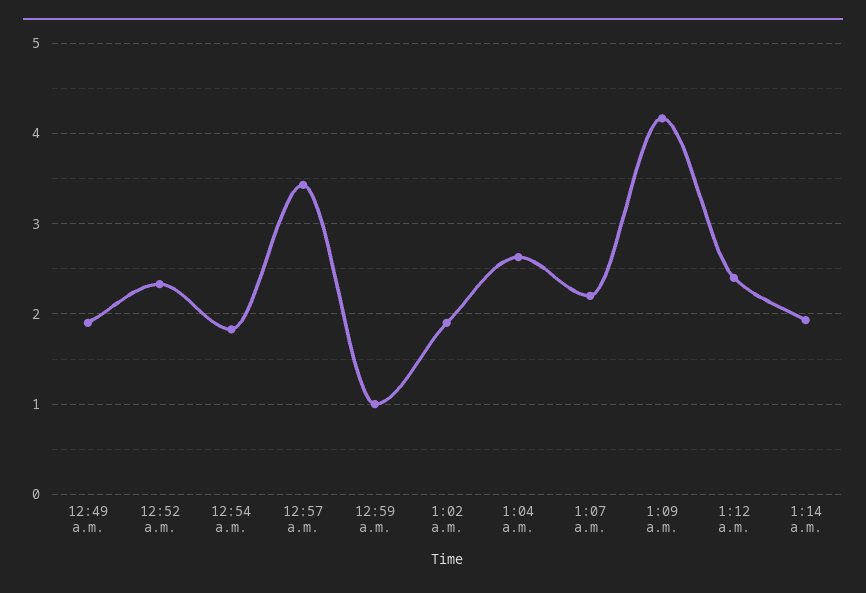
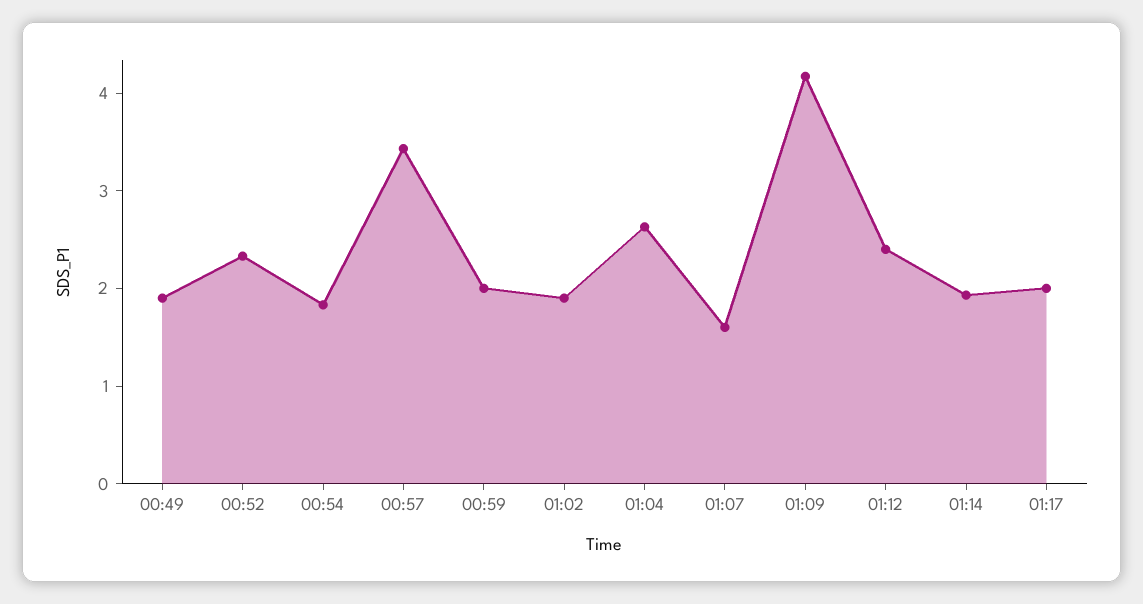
12:59 a.m.: 1 -> 2
1:07 a.m.: 2.2 -> 1.6
01:17: none -> 2

